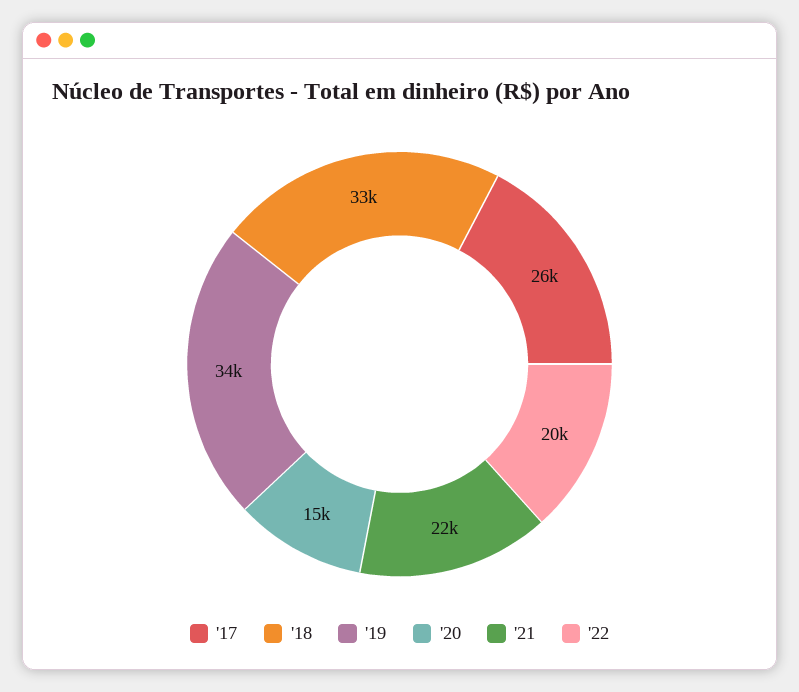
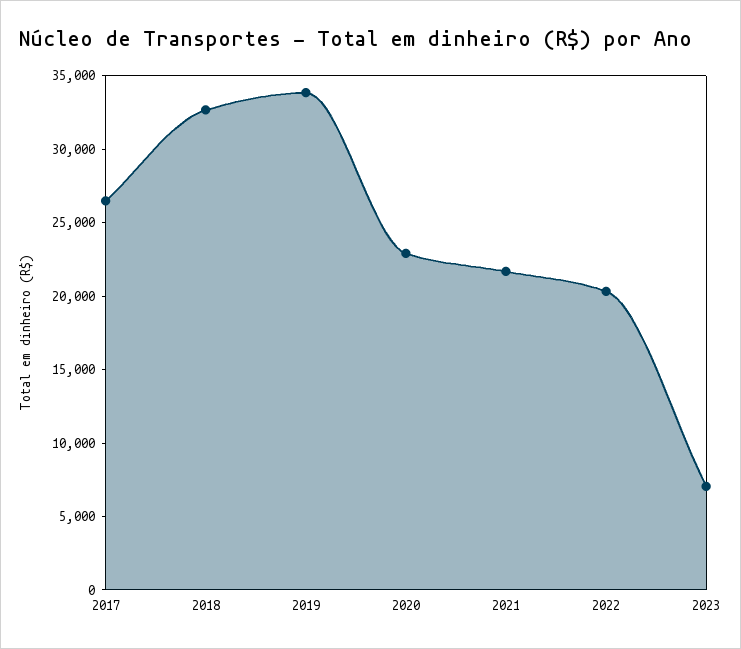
'20: 15000 -> 23000
2023: none -> 7000

